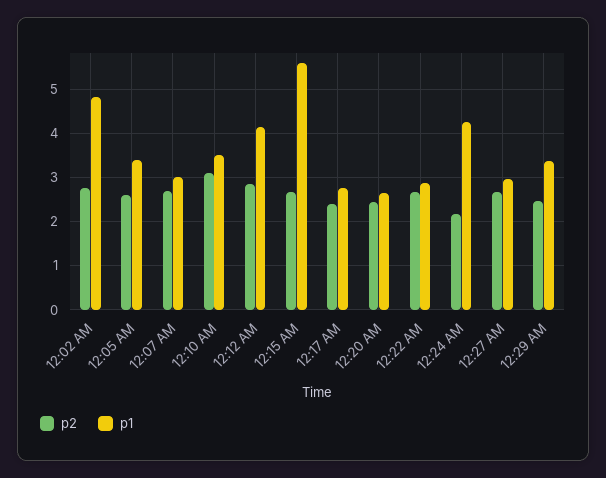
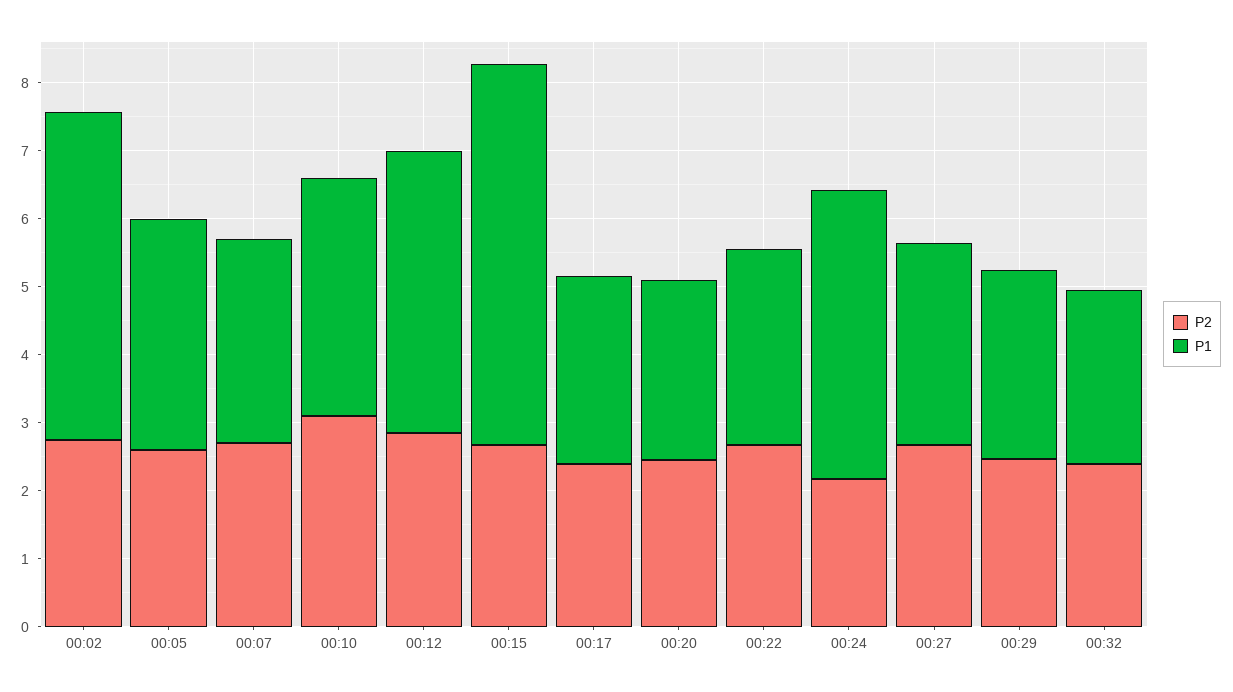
p1, 12:29 AM: 3.4 -> 2.8
p2, 00:32: none -> 2.4
p1, 00:32: none -> 2.6

